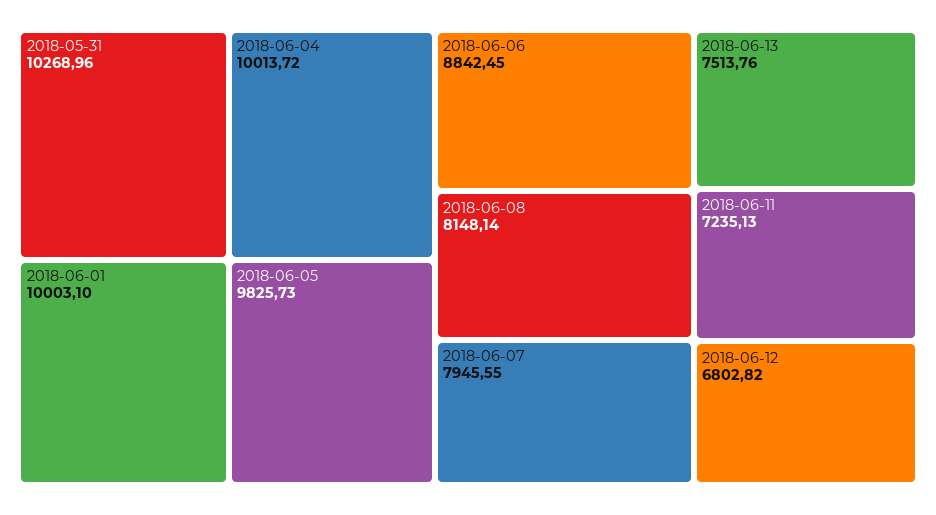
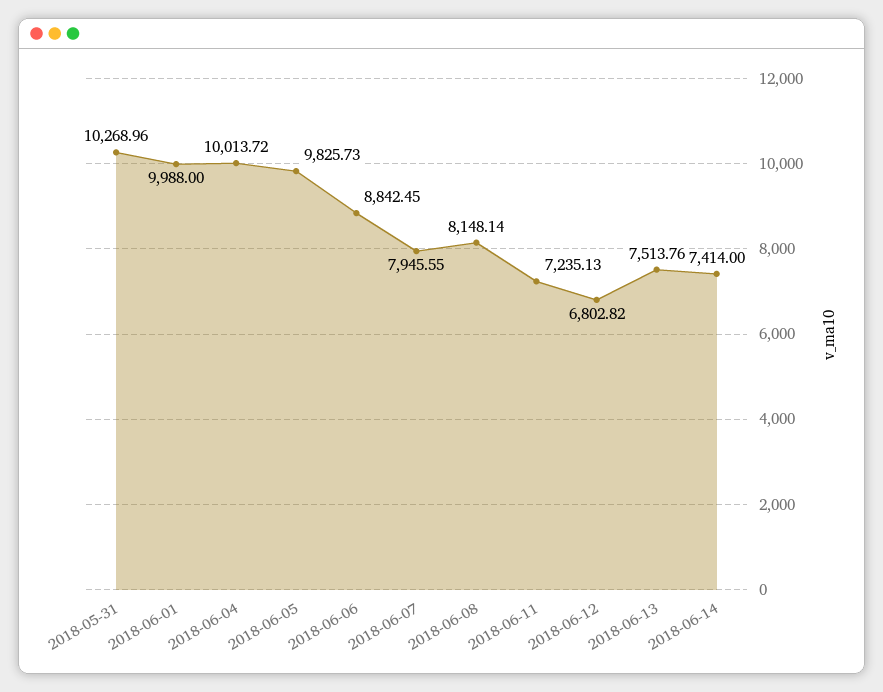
2018-06-01: 10003.1 -> 9988
2018-06-14: none -> 7414

